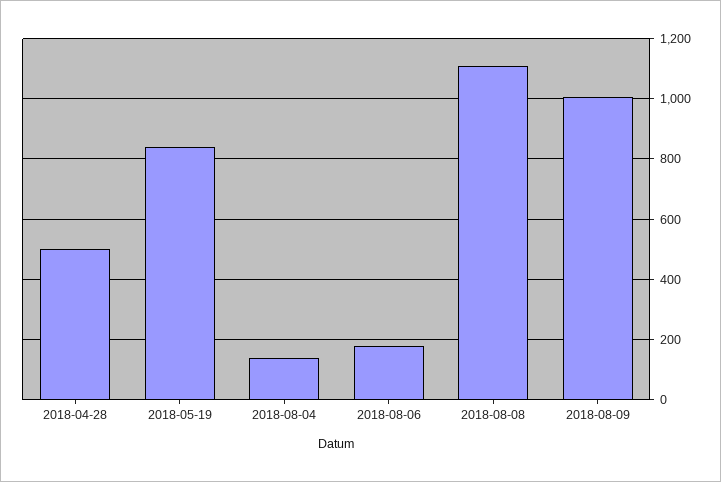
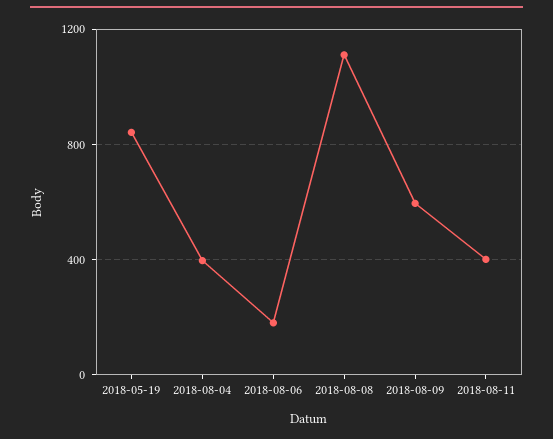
2018-04-28: 500 -> none
2018-08-04: 140 -> 400
2018-08-09: 1000 -> 600
2018-08-11: none -> 400

